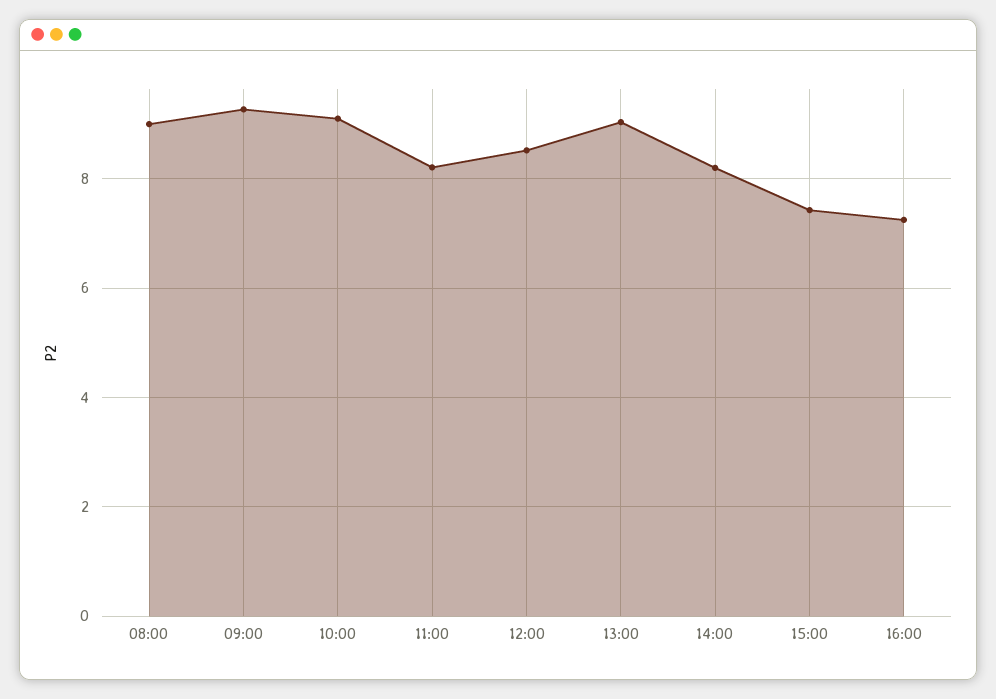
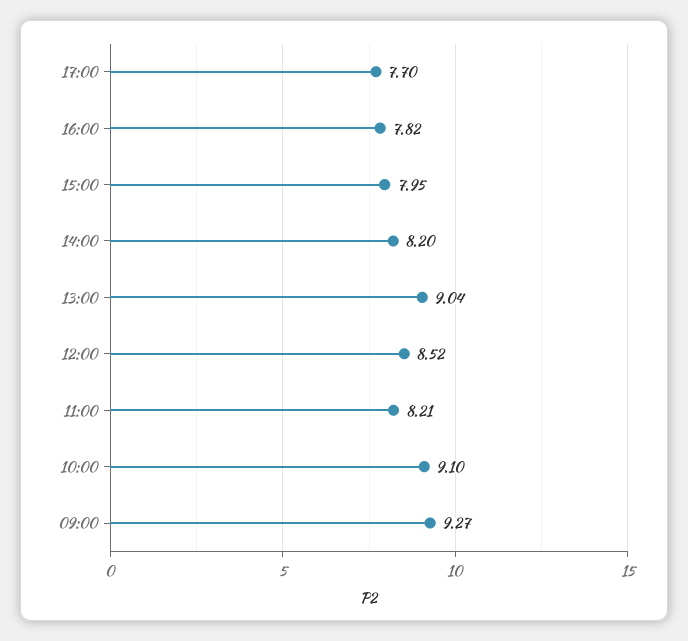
08:00: 9 -> none
15:00: 7.4 -> 7.95
16:00: 7.2 -> 7.82
17:00: none -> 7.7

